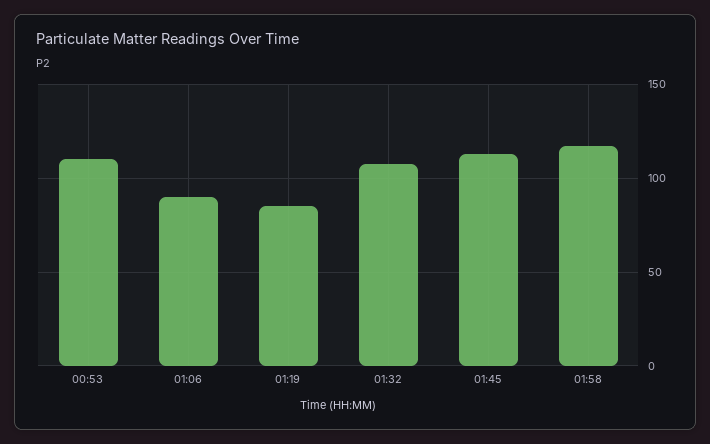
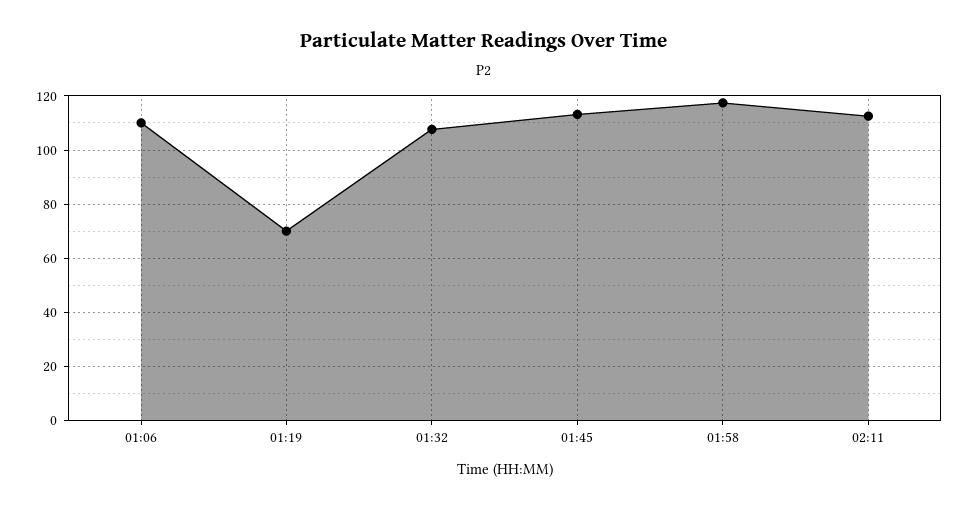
00:53: 110 -> none
01:06: 90 -> 110
01:19: 85 -> 70
02:11: none -> 112.5

